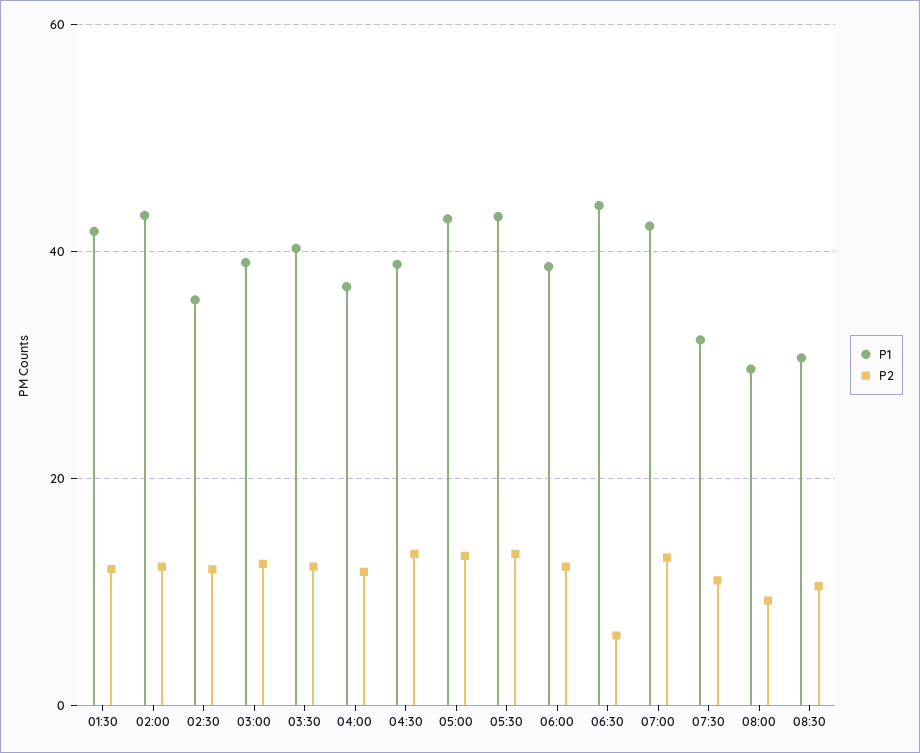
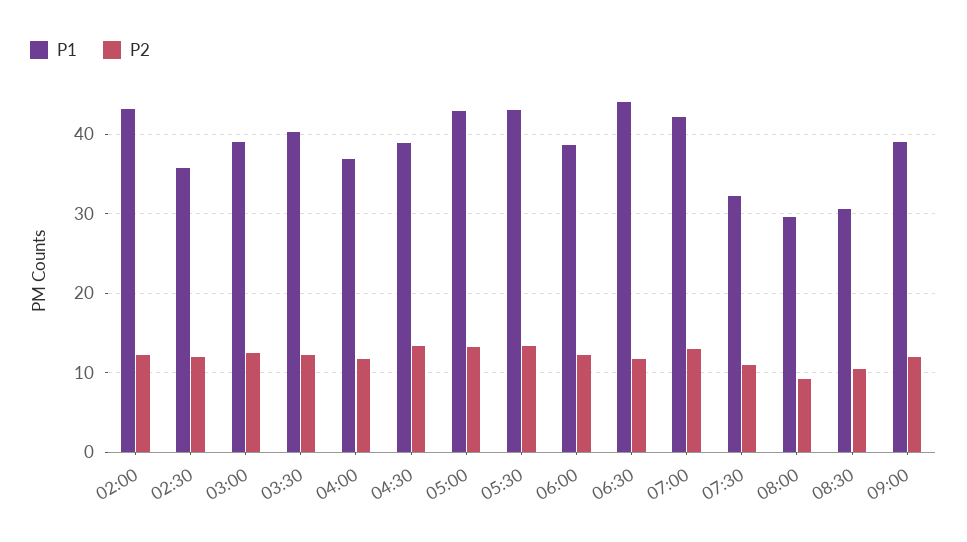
P1, 01:30: 42 -> none
P2, 01:30: 12 -> none
P2, 06:30: 6 -> 12
P1, 09:00: none -> 39
P2, 09:00: none -> 12

